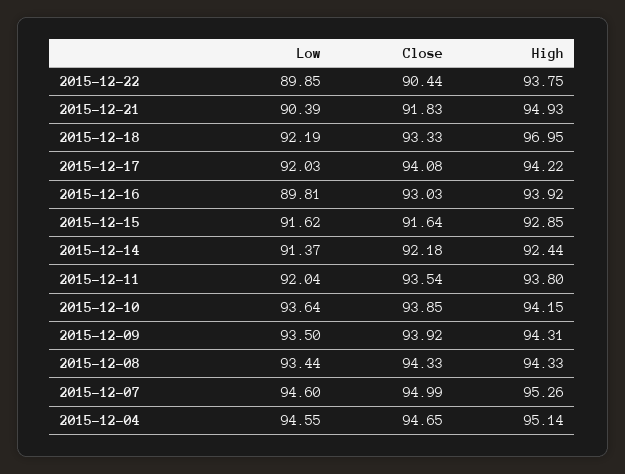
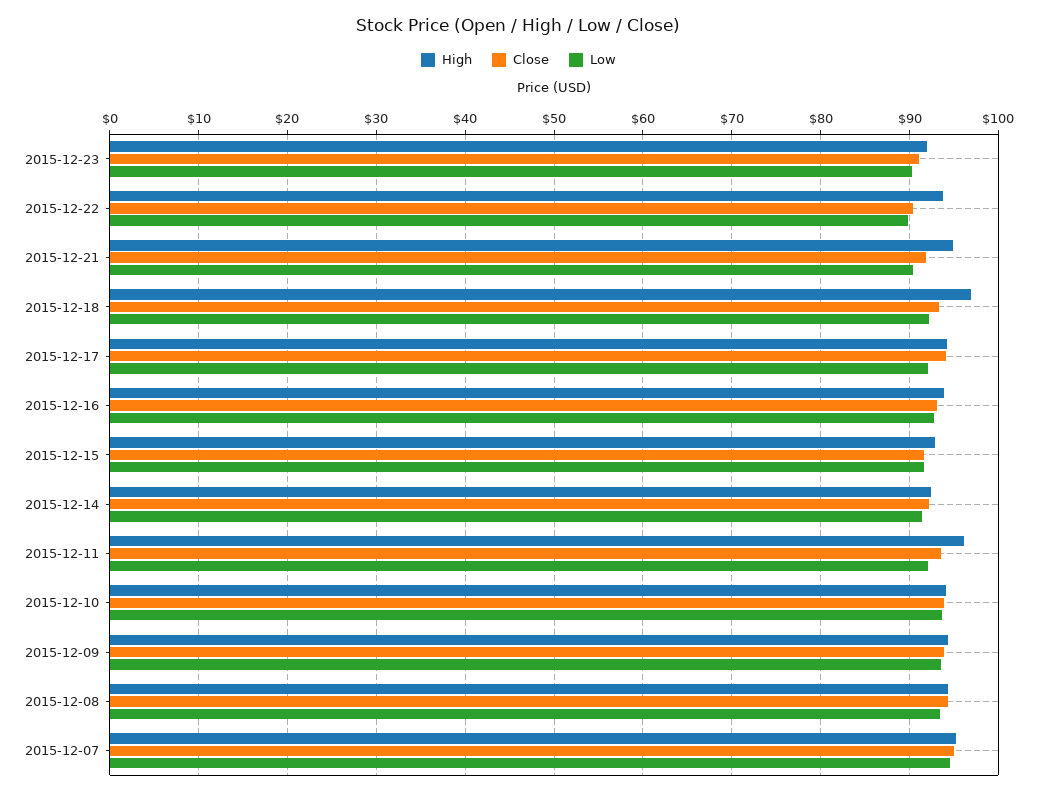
Low, 2015-12-16: 89.81 -> 93
High, 2015-12-11: 93.8 -> 96
Low, 2015-12-04: 94.55 -> none
Close, 2015-12-04: 94.65 -> none
High, 2015-12-04: 95.14 -> none
High, 2015-12-23: none -> 92
Close, 2015-12-23: none -> 91
Low, 2015-12-23: none -> 90

